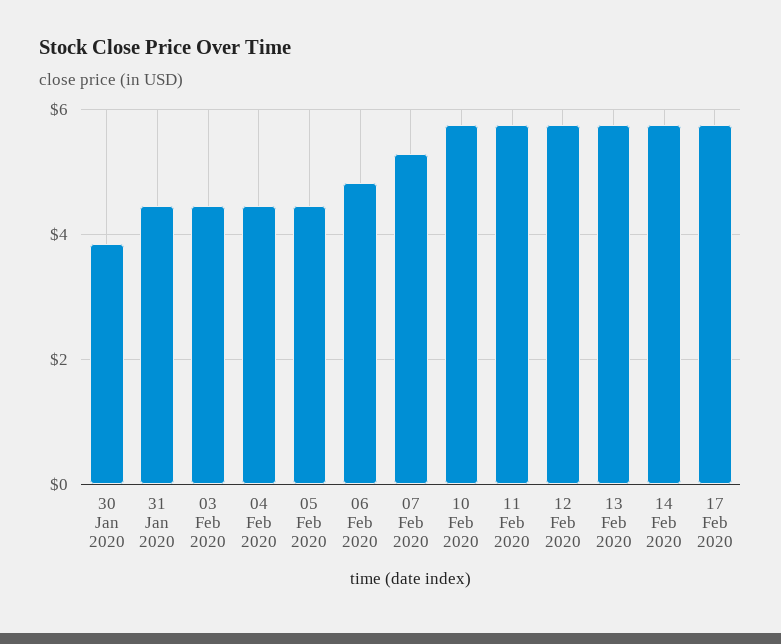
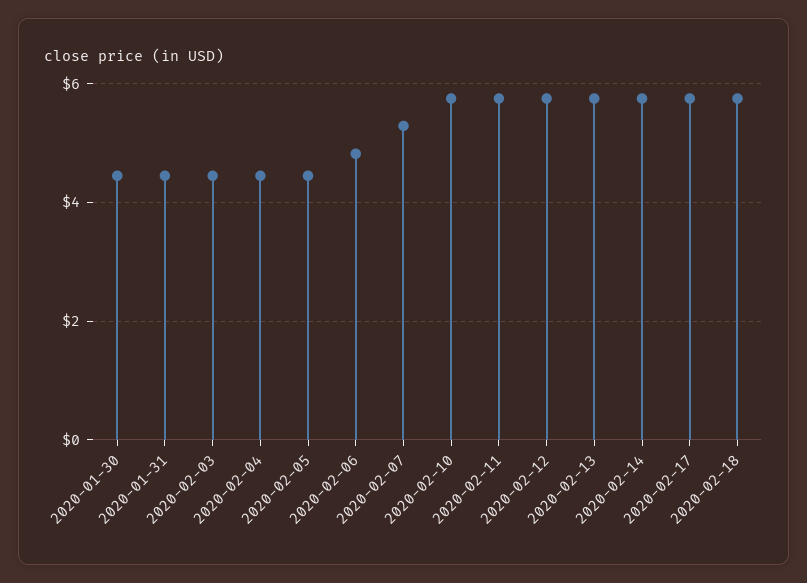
30 Jan 2020: 3.8 -> 4.4
2020-02-18: none -> 5.8

